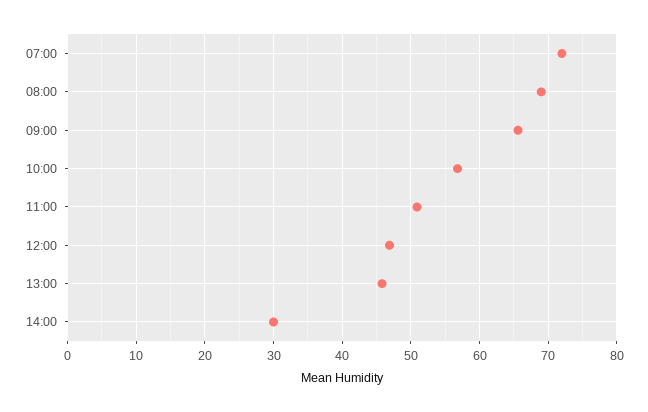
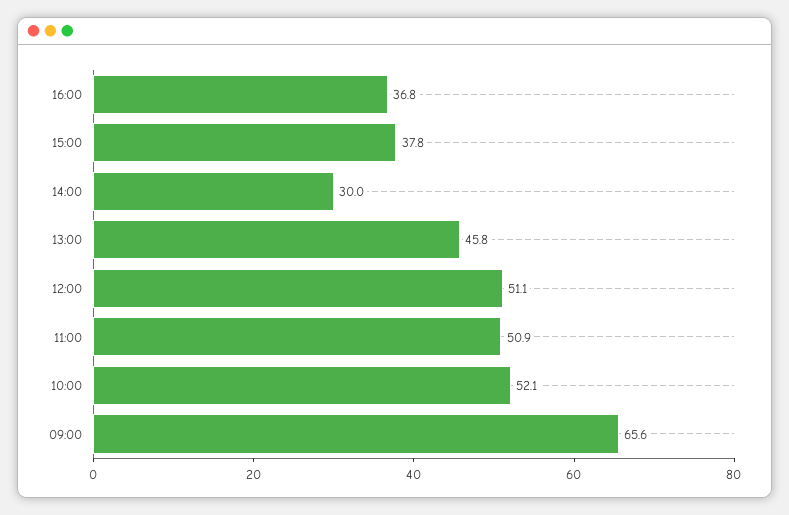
07:00: 72 -> none
08:00: 69 -> none
10:00: 57 -> 52.1
12:00: 47 -> 51.1
16:00: none -> 36.8
15:00: none -> 37.8

